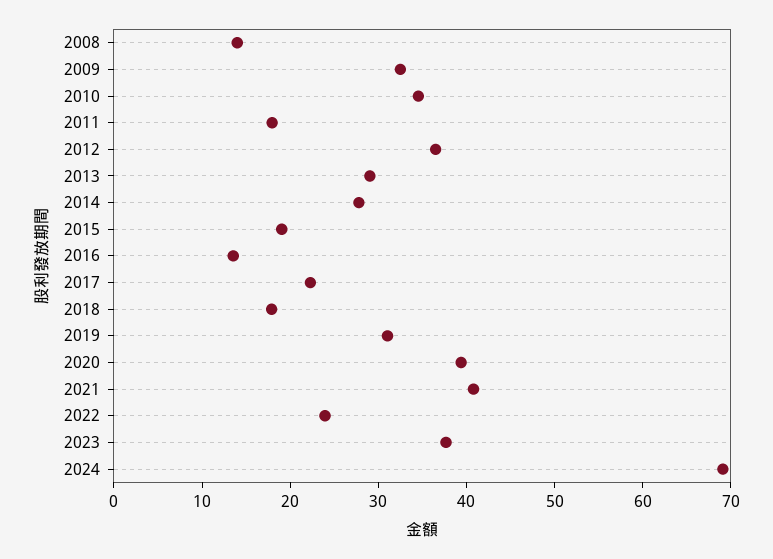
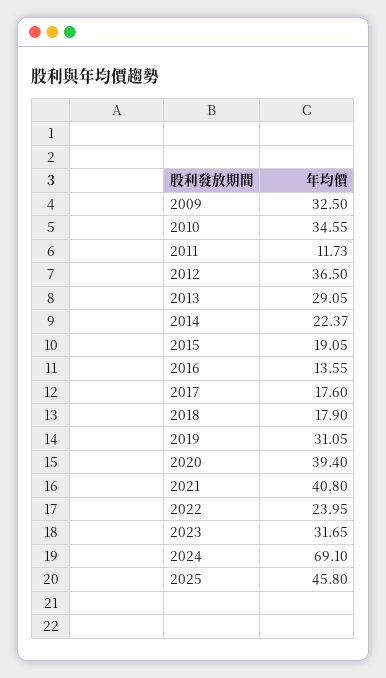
2008: 14 -> none
2011: 18 -> 11.73
2014: 28 -> 22.37
2017: 22 -> 17.6
2023: 38 -> 31.65
2025: none -> 45.8

